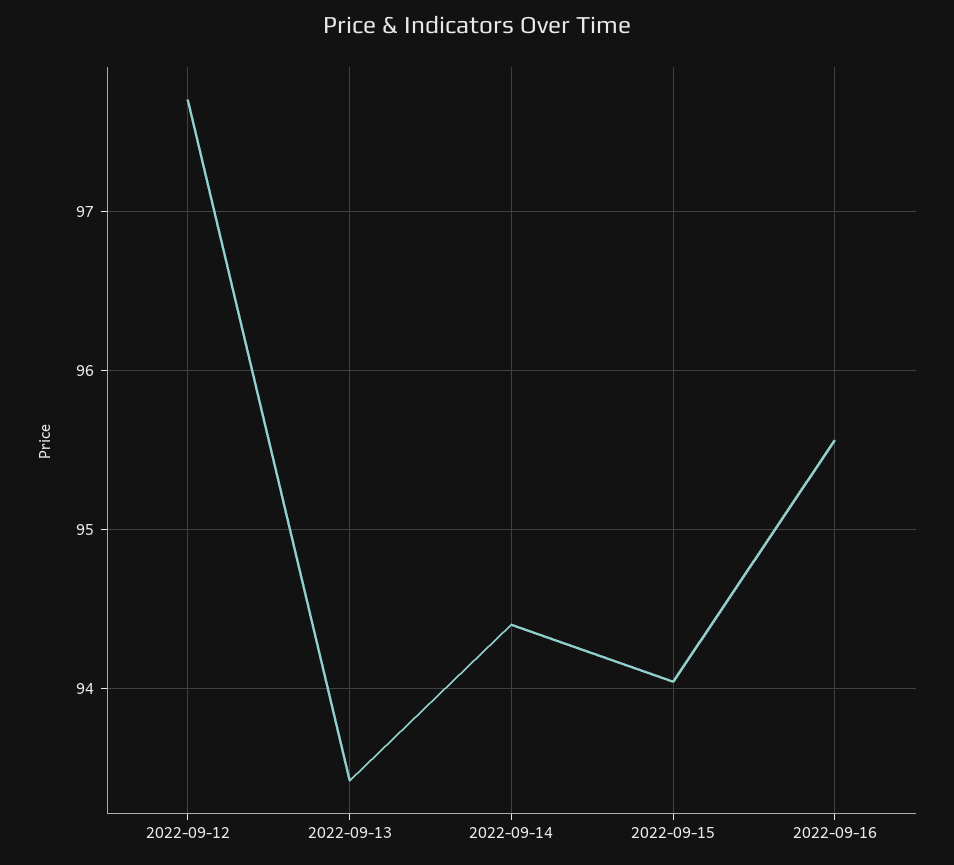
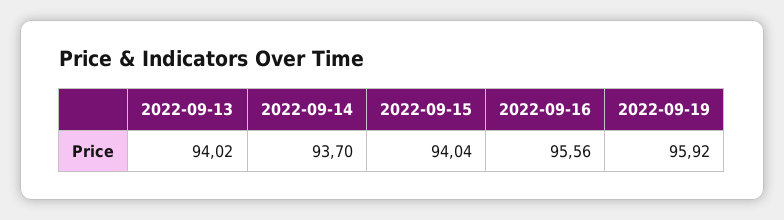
2022-09-12: 97.7 -> none
2022-09-13: 93.4 -> 94.02
2022-09-14: 94.4 -> 93.7
2022-09-19: none -> 95.92

